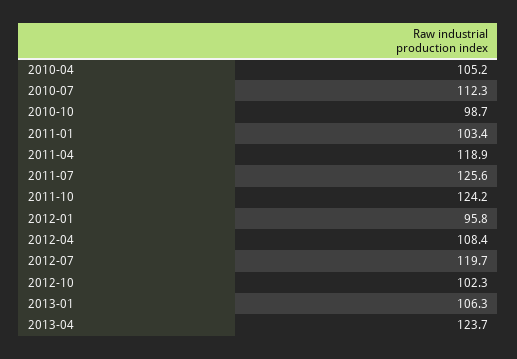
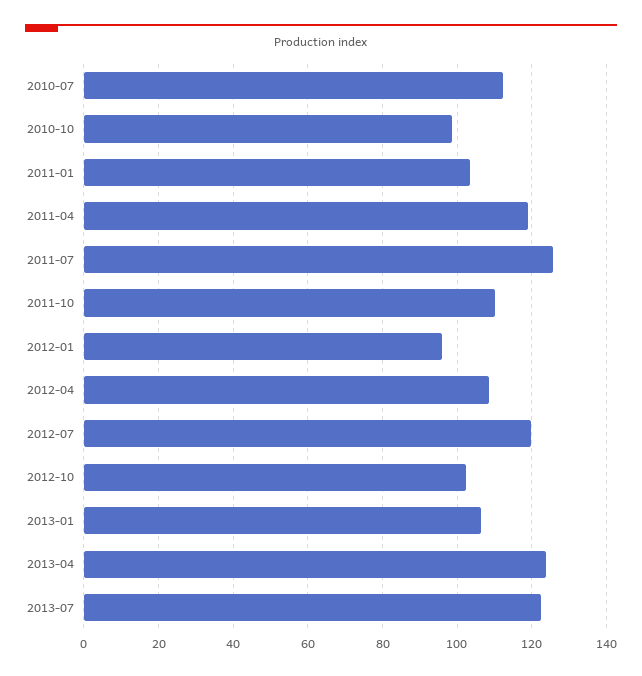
2010-04: 105.2 -> none
2011-10: 124.2 -> 110
2013-07: none -> 122

